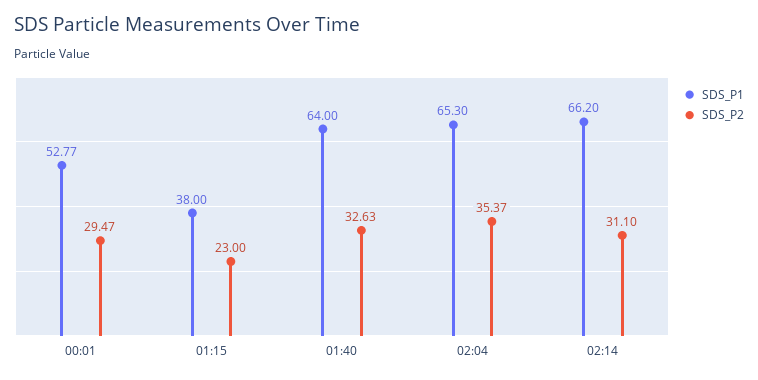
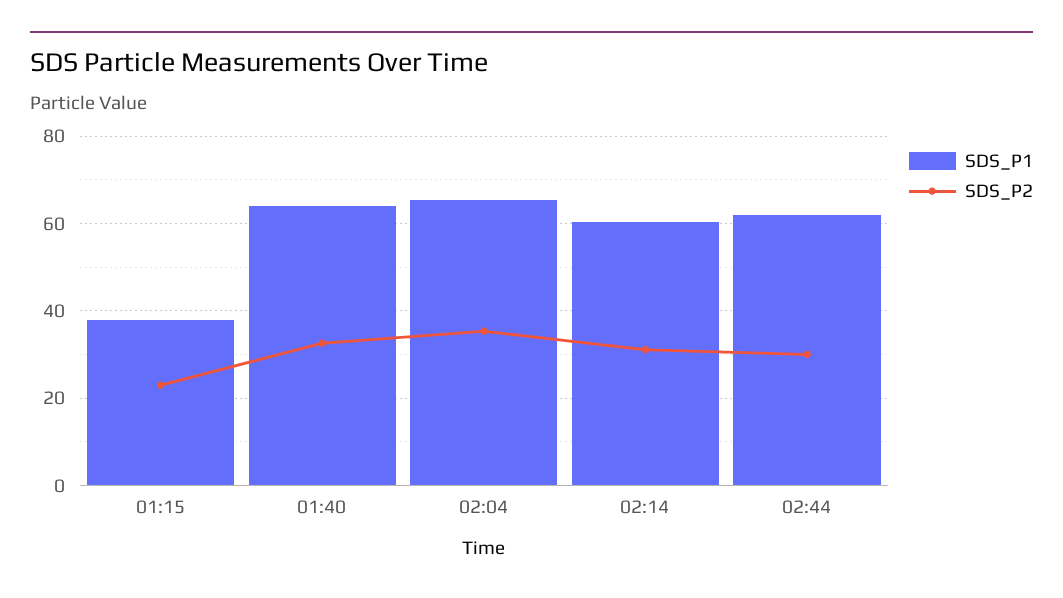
SDS_P1, 00:01: 52.77 -> none
SDS_P2, 00:01: 29.47 -> none
SDS_P1, 02:14: 66.2 -> 60
SDS_P1, 02:44: none -> 62
SDS_P2, 02:44: none -> 30

